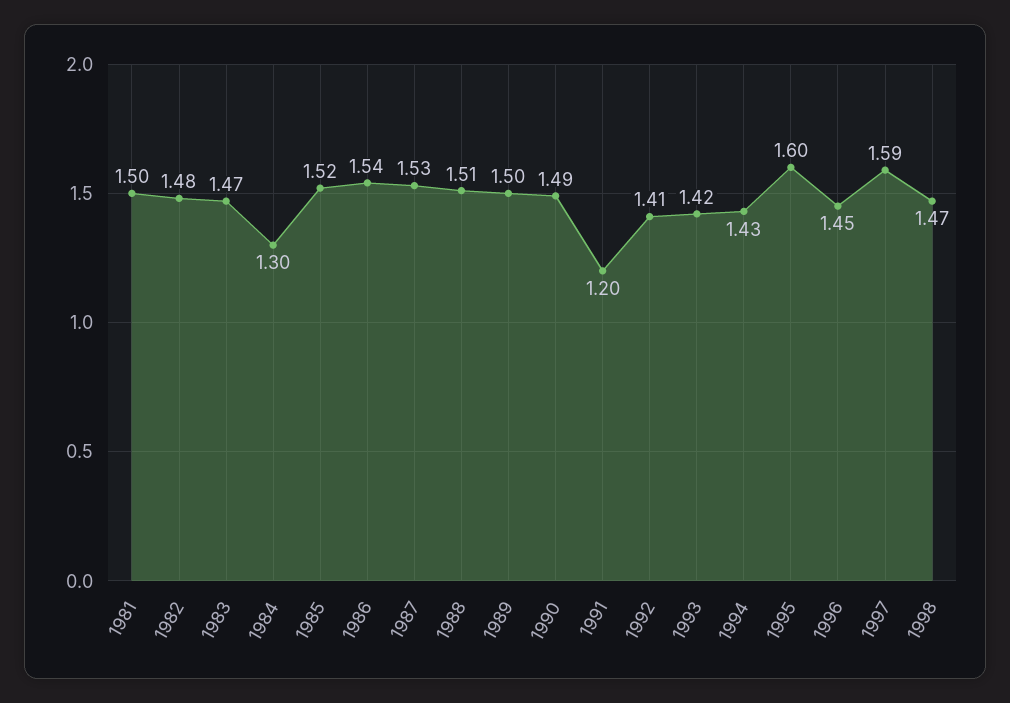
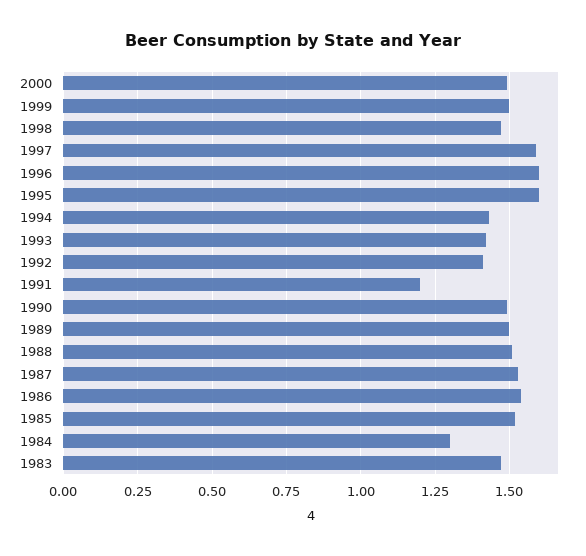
1981: 1.5 -> none
1982: 1.48 -> none
1996: 1.45 -> 1.6
2000: none -> 1.5
1999: none -> 1.5

